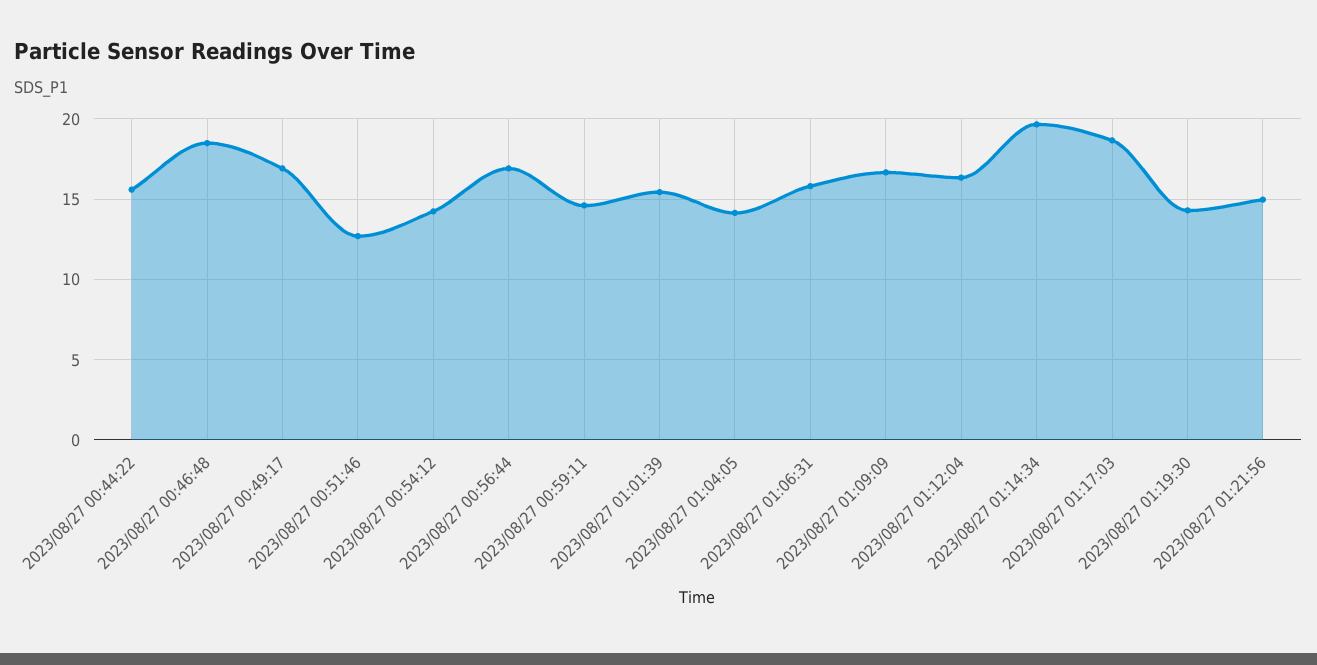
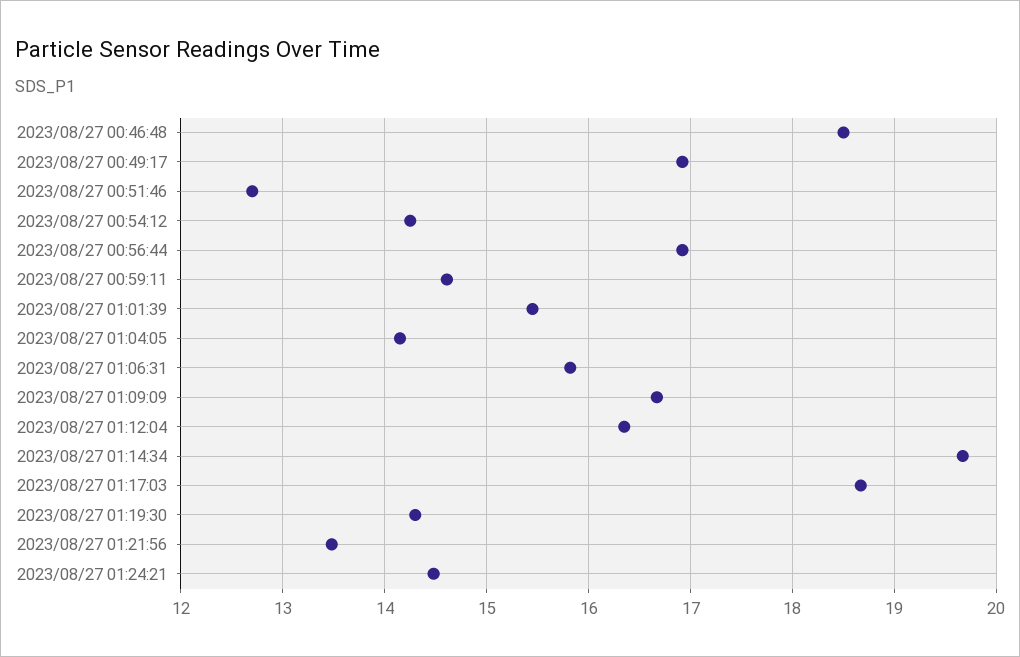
2023/08/27 00:44:22: 15.5 -> none
2023/08/27 01:21:56: 15 -> 13.5
2023/08/27 01:24:21: none -> 14.5

